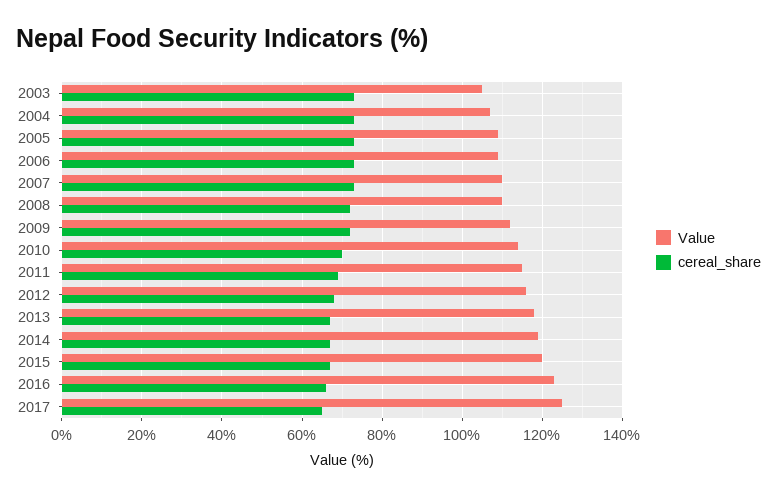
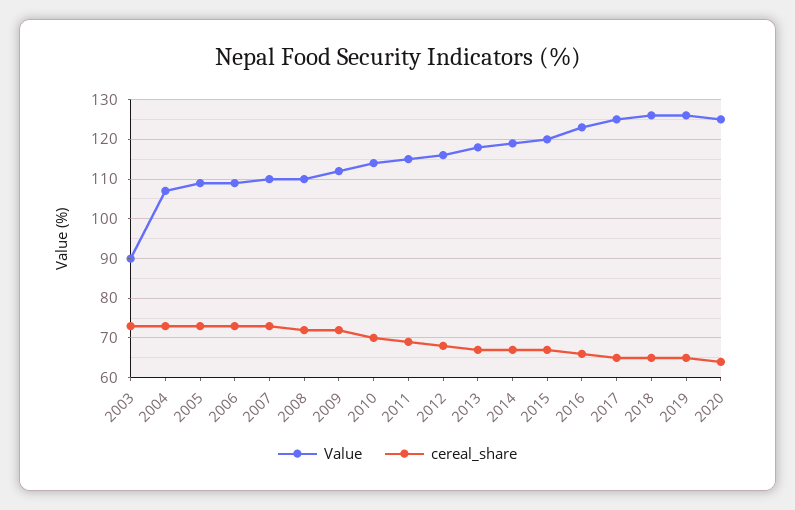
Value, 2003: 105 -> 90
Value, 2018: none -> 125
cereal_share, 2018: none -> 65
Value, 2019: none -> 125
cereal_share, 2019: none -> 65
Value, 2020: none -> 125
cereal_share, 2020: none -> 65

